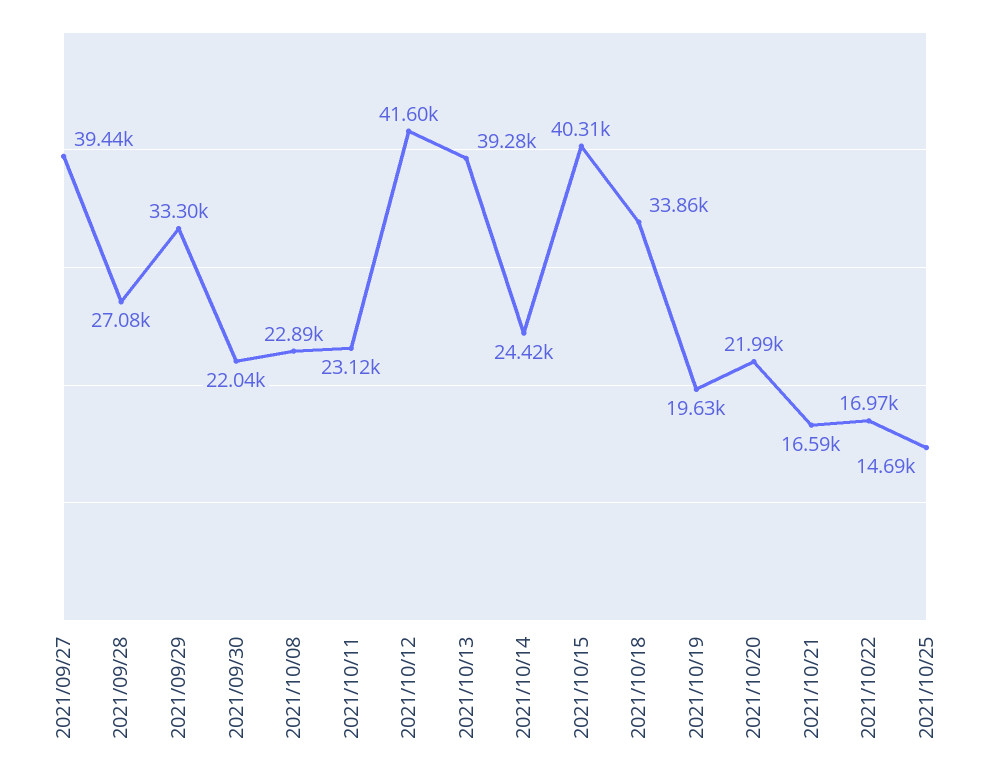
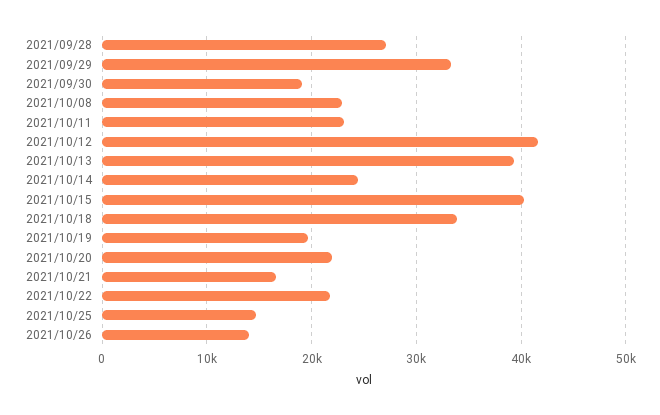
2021/09/27: 39440 -> none
2021/09/30: 22040 -> 19000
2021/10/22: 16970 -> 22000
2021/10/26: none -> 14000

